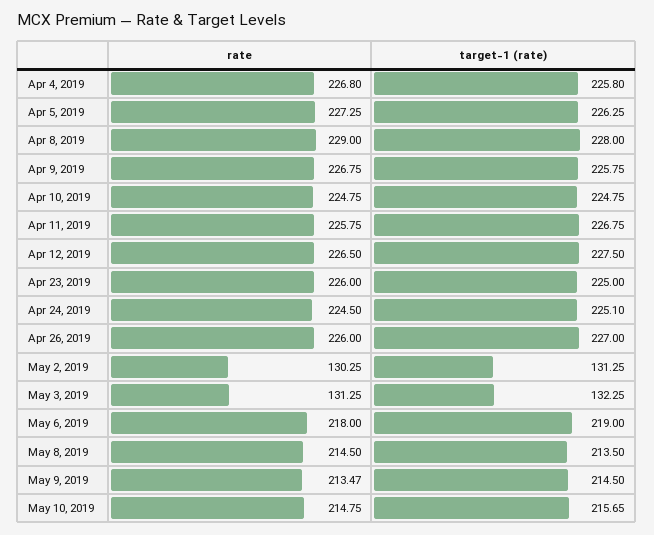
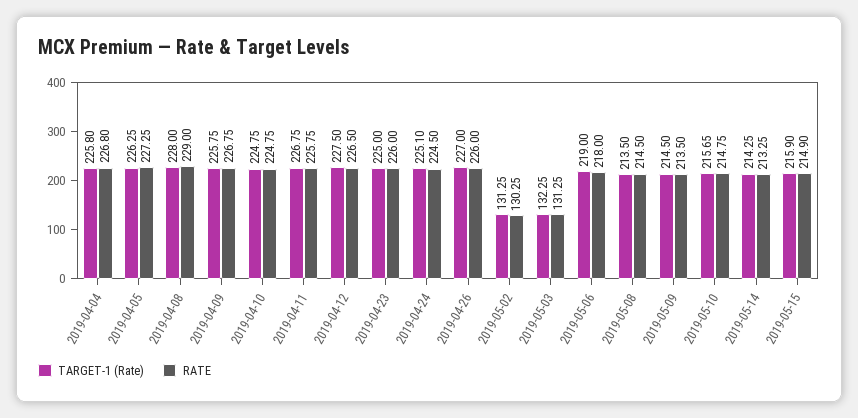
rate, May 9, 2019: 213.47 -> 213.5
target-1 (rate), 2019-05-14: none -> 214.25
rate, 2019-05-14: none -> 213.25
target-1 (rate), 2019-05-15: none -> 215.9
rate, 2019-05-15: none -> 214.9

